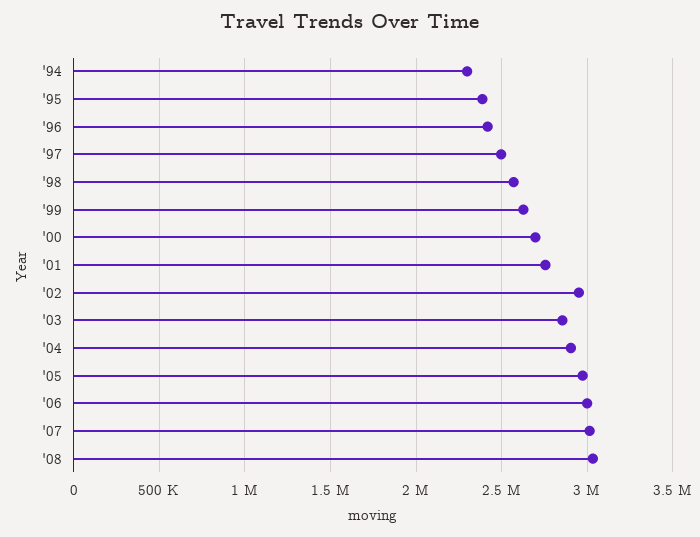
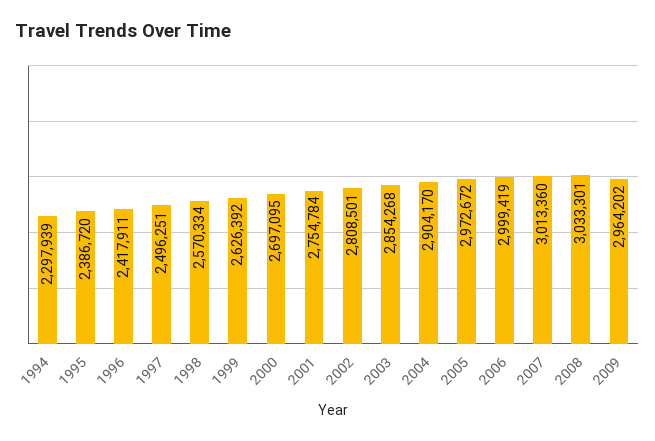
'02: 2950000 -> 2808501
2009: none -> 2964202

